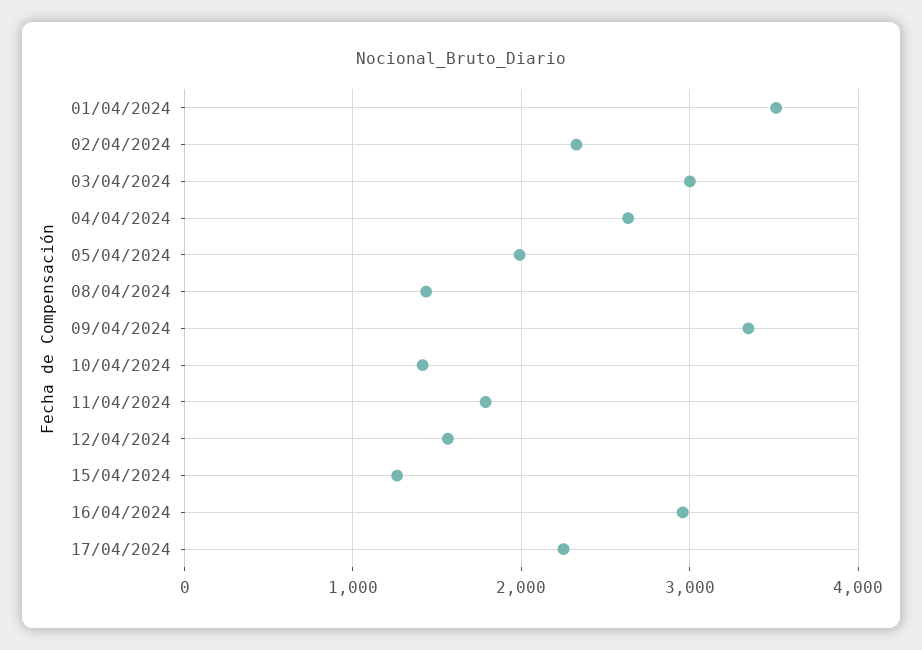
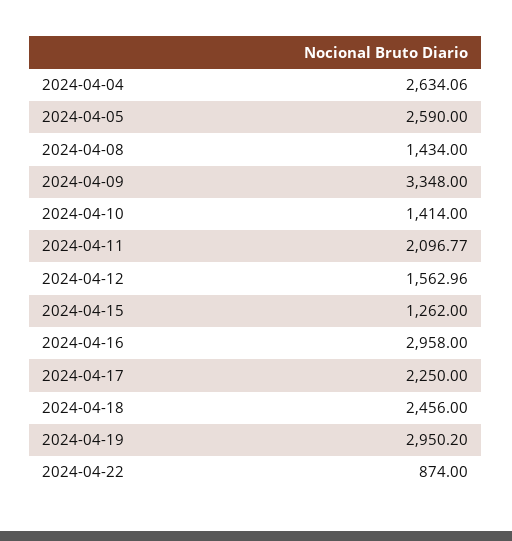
01/04/2024: 3500 -> none
02/04/2024: 2300 -> none
03/04/2024: 3000 -> none
05/04/2024: 2000 -> 2590
11/04/2024: 1800 -> 2096.77
2024-04-18: none -> 2456
2024-04-19: none -> 2950.2
2024-04-22: none -> 874

